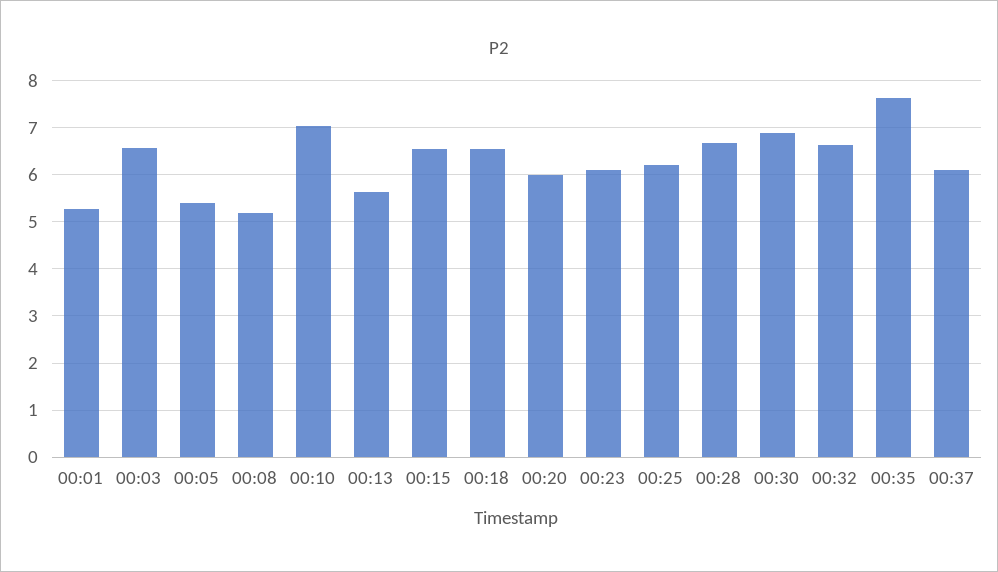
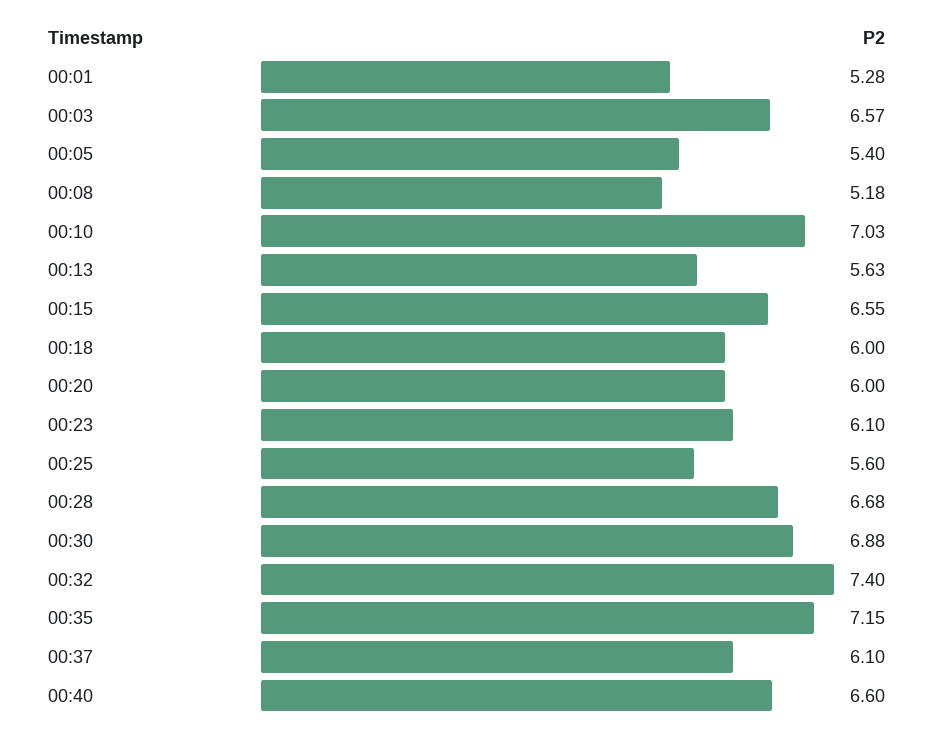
00:18: 6.6 -> 6
00:25: 6.2 -> 5.6
00:32: 6.6 -> 7.4
00:35: 7.6 -> 7.15
00:40: none -> 6.6

